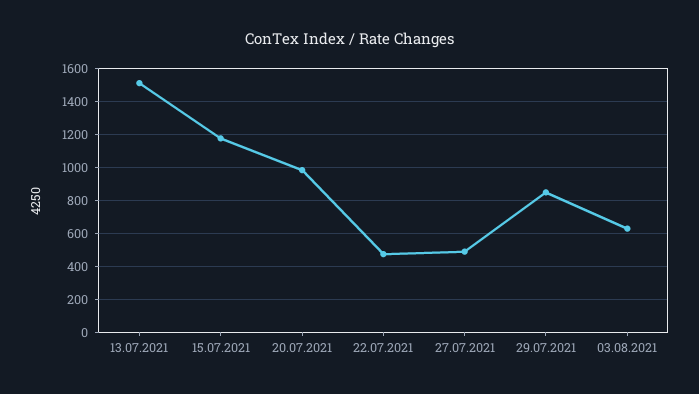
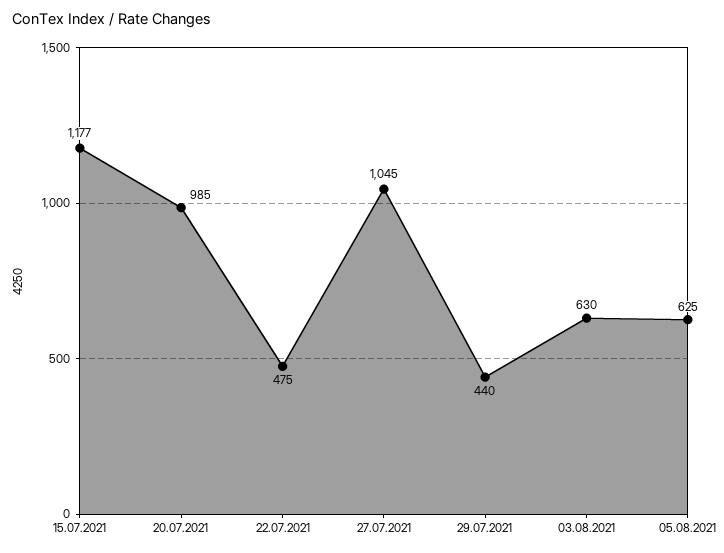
13.07.2021: 1500 -> none
27.07.2021: 500 -> 1045
29.07.2021: 850 -> 440
05.08.2021: none -> 625

